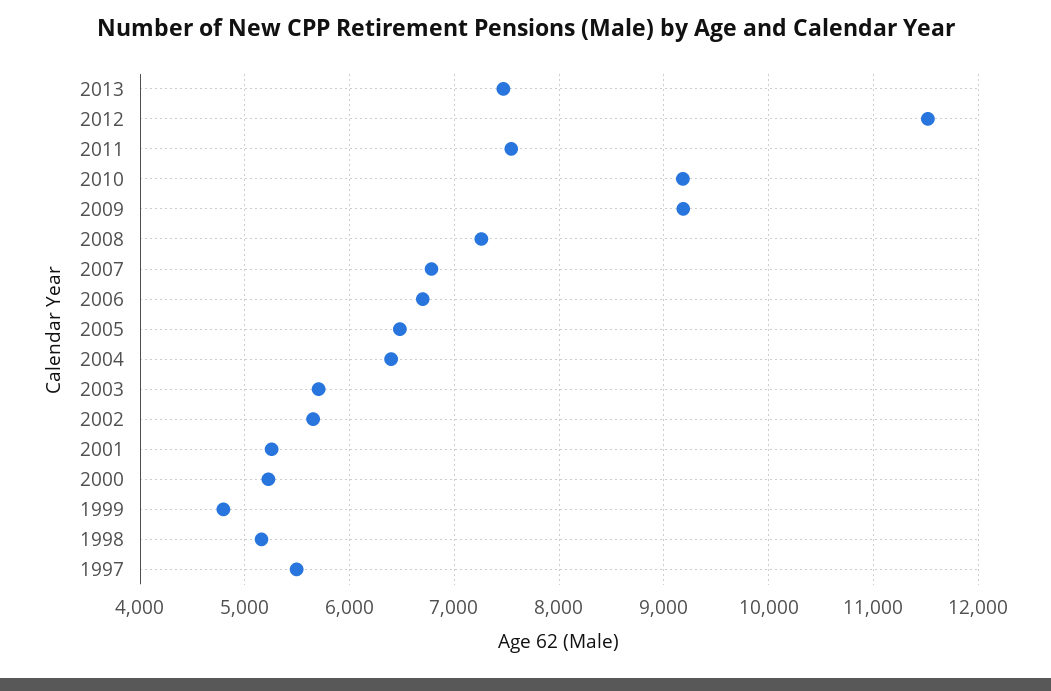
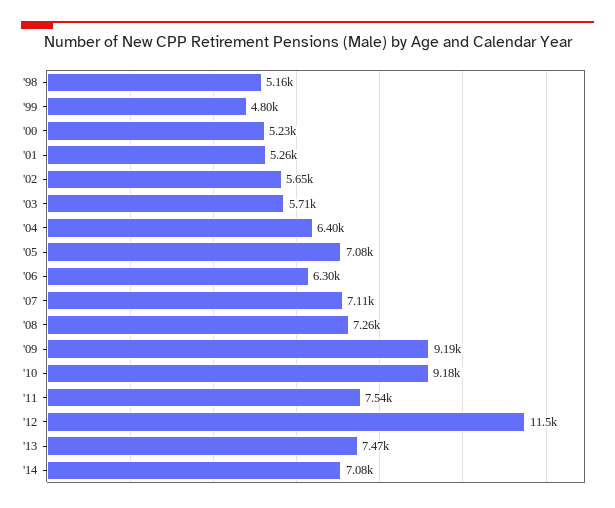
2007: 6800 -> 7110
2006: 6700 -> 6300
2005: 6500 -> 7080
1997: 5500 -> none
'14: none -> 7080

